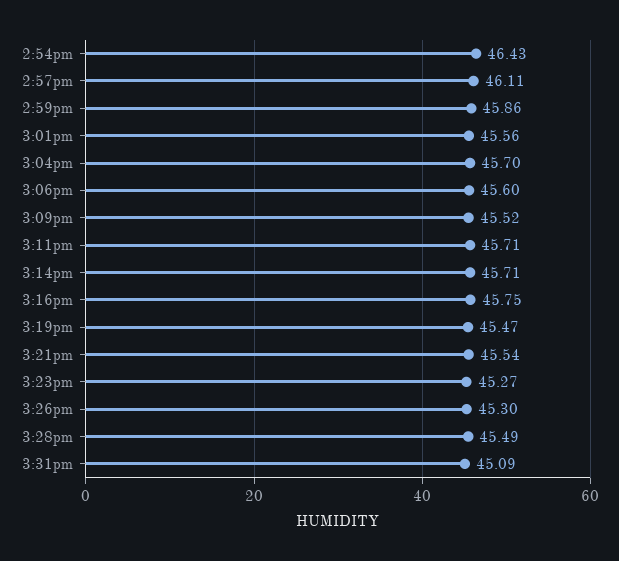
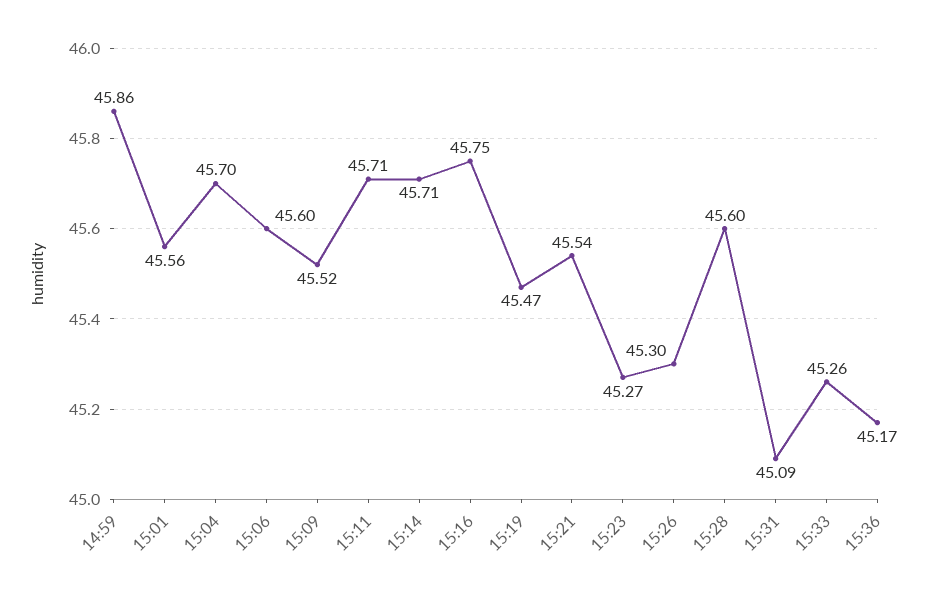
2:54pm: 46.43 -> none
2:57pm: 46.11 -> none
3:28pm: 45.49 -> 45.6
15:33: none -> 45.26
15:36: none -> 45.17

